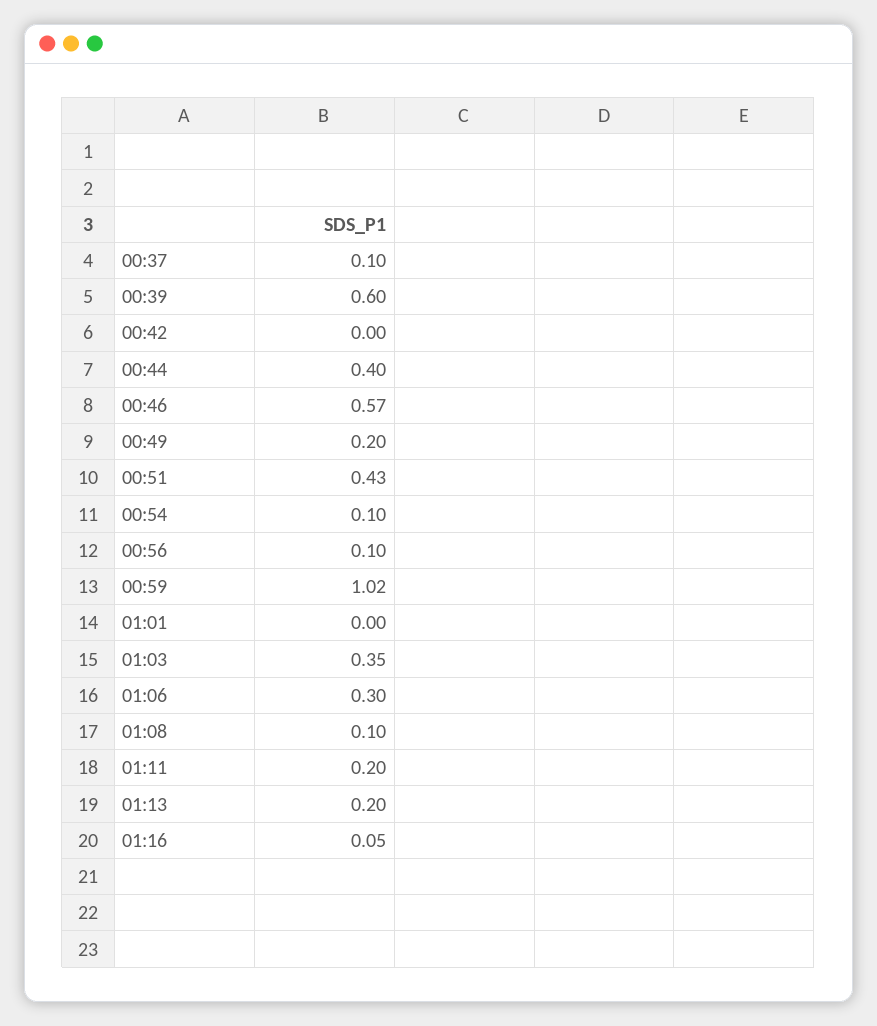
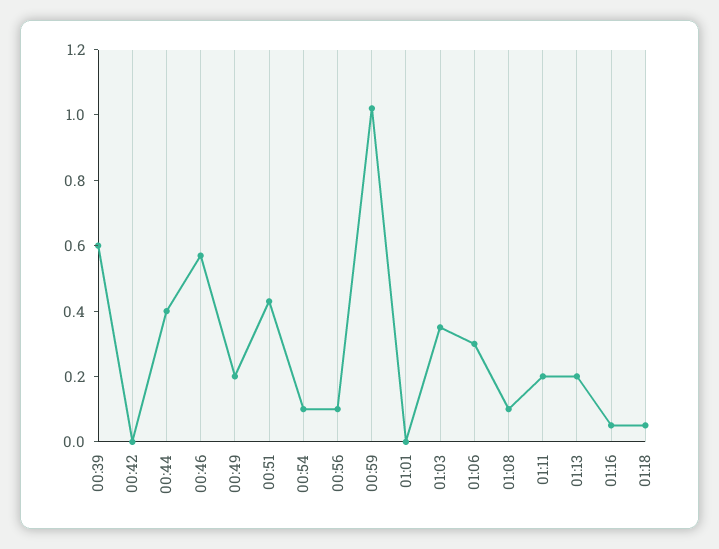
00:37: 0.1 -> none
01:18: none -> 0.05

